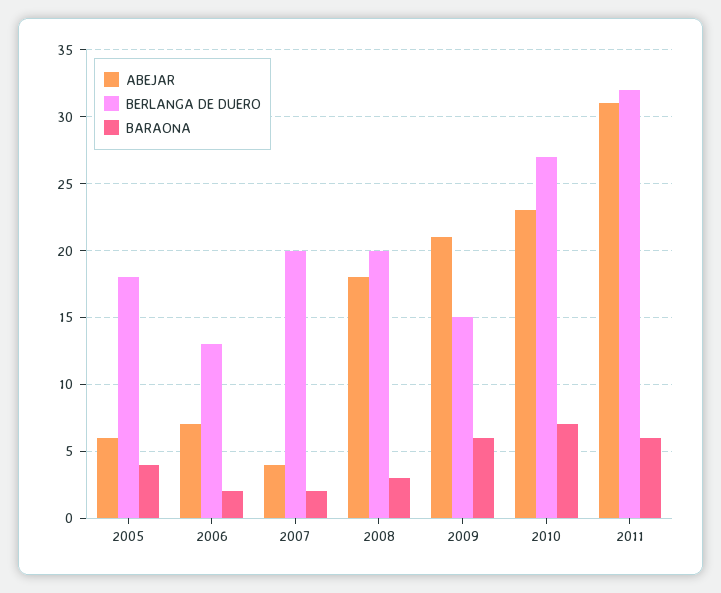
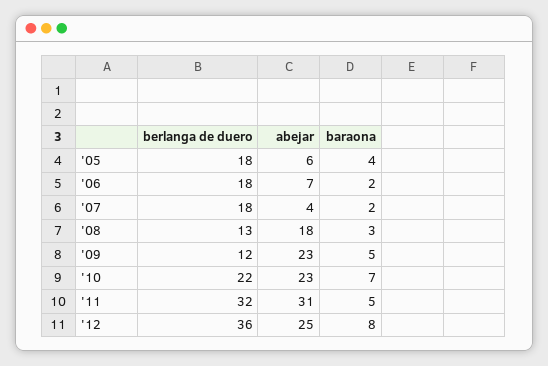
BERLANGA DE DUERO, 2006: 13 -> 18
BERLANGA DE DUERO, 2007: 20 -> 18
BERLANGA DE DUERO, 2008: 20 -> 13
ABEJAR, 2009: 21 -> 23
BERLANGA DE DUERO, 2009: 15 -> 12
BARAONA, 2009: 6 -> 5
BERLANGA DE DUERO, 2010: 27 -> 22
BARAONA, 2011: 6 -> 5
BERLANGA DE DUERO, '12: none -> 36
ABEJAR, '12: none -> 25
BARAONA, '12: none -> 8

